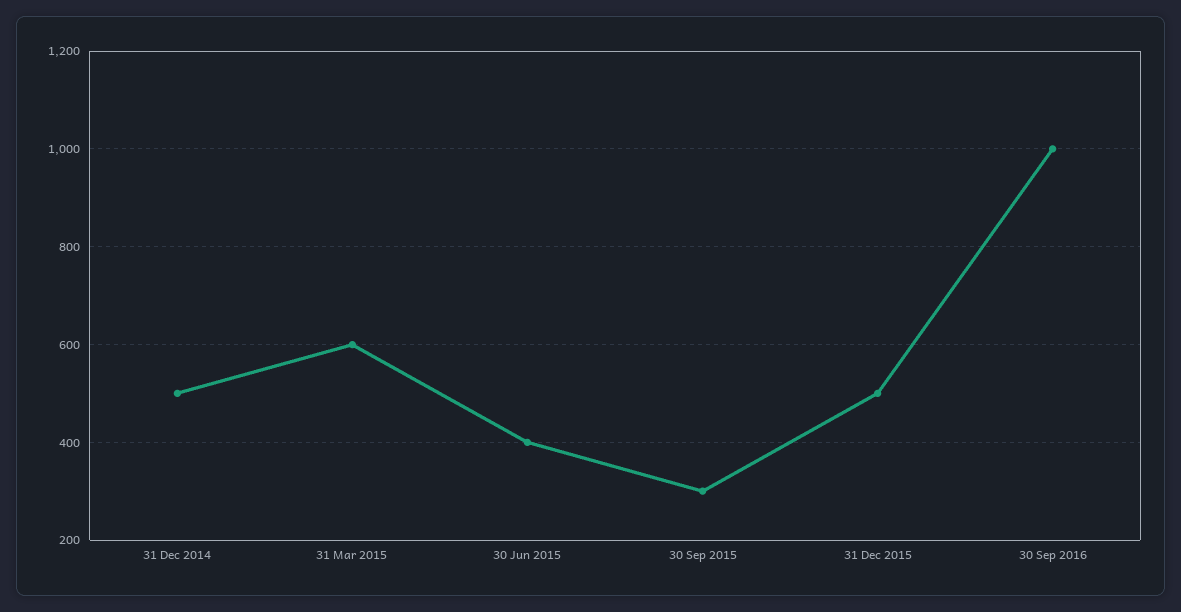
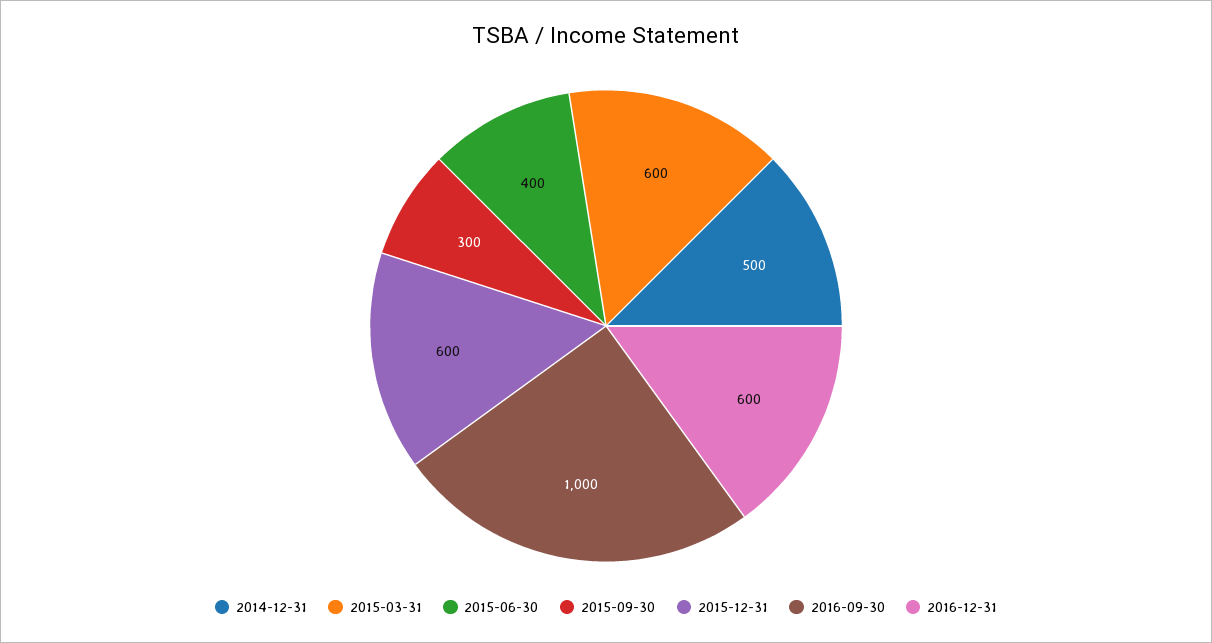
31 Dec 2015: 500 -> 600
2016-12-31: none -> 600

